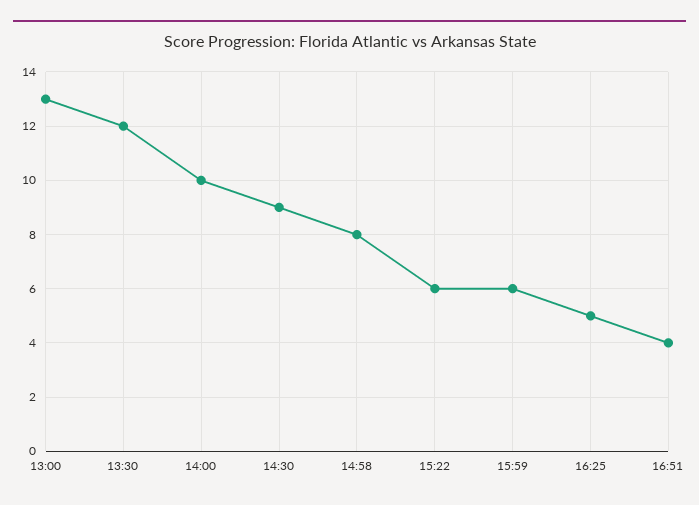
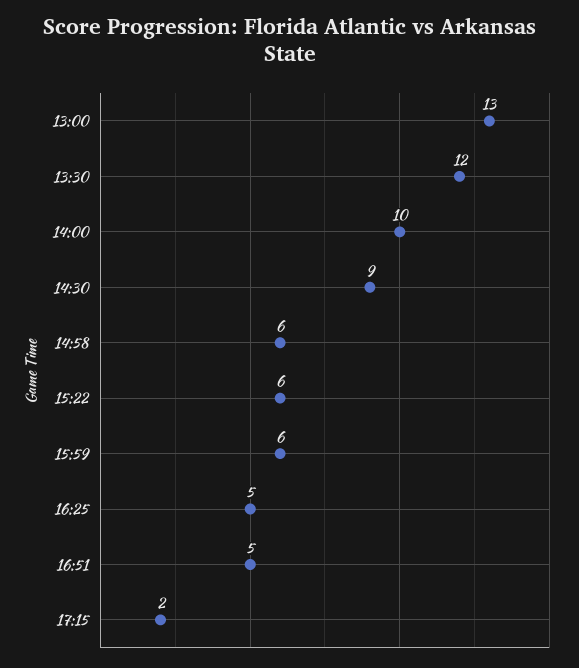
14:58: 8 -> 6
16:51: 4 -> 5
17:15: none -> 2

